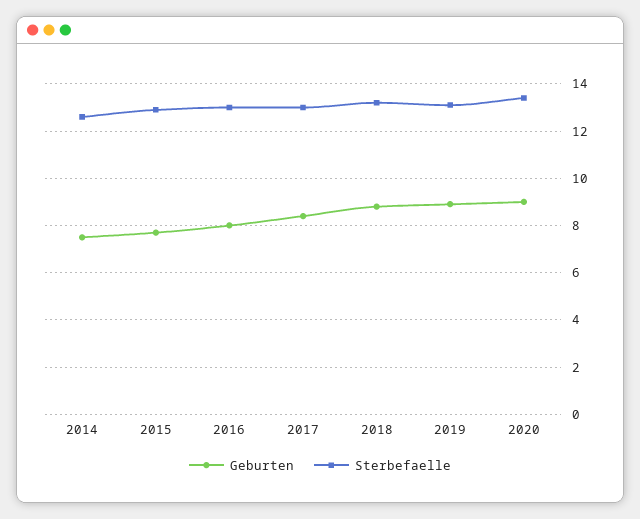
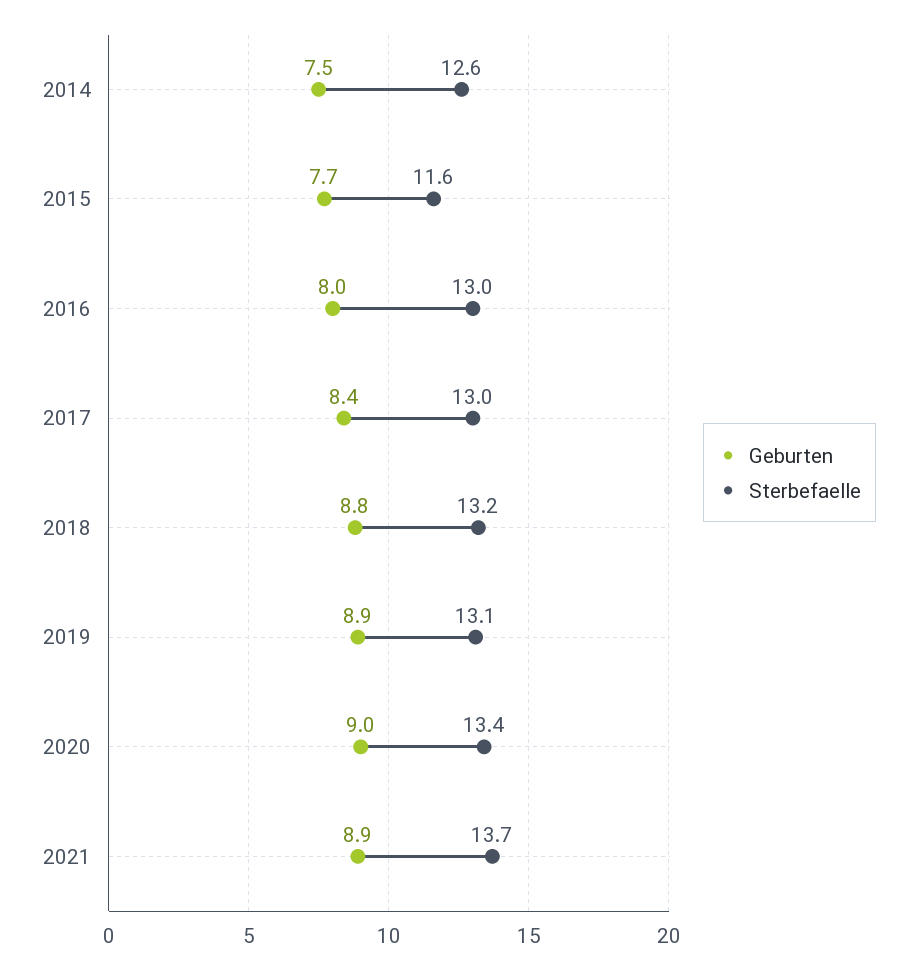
Sterbefaelle, 2015: 13 -> 11.6
Geburten, 2021: none -> 8.9
Sterbefaelle, 2021: none -> 13.7

